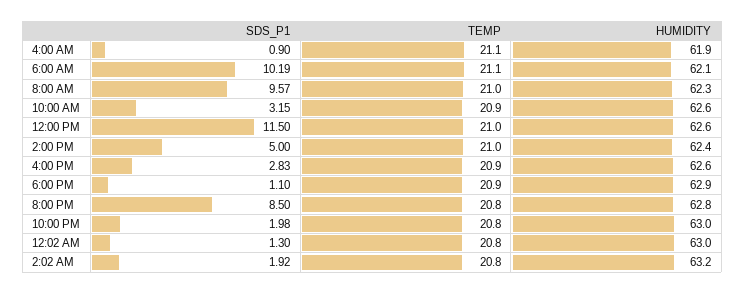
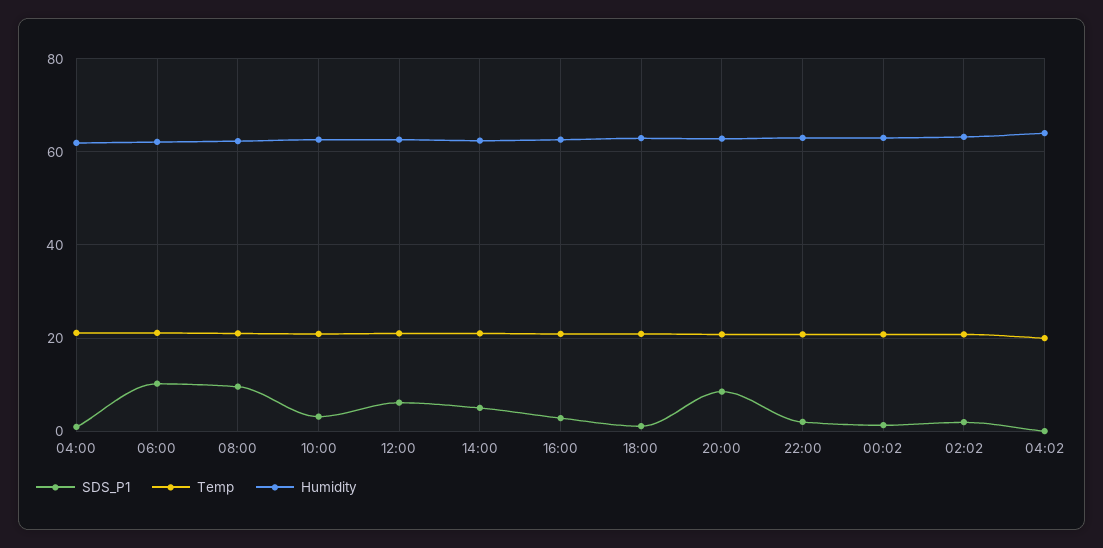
SDS_P1, 12:00 PM: 11.5 -> 6
SDS_P1, 04:02: none -> 0
TEMP, 04:02: none -> 20
HUMIDITY, 04:02: none -> 64

